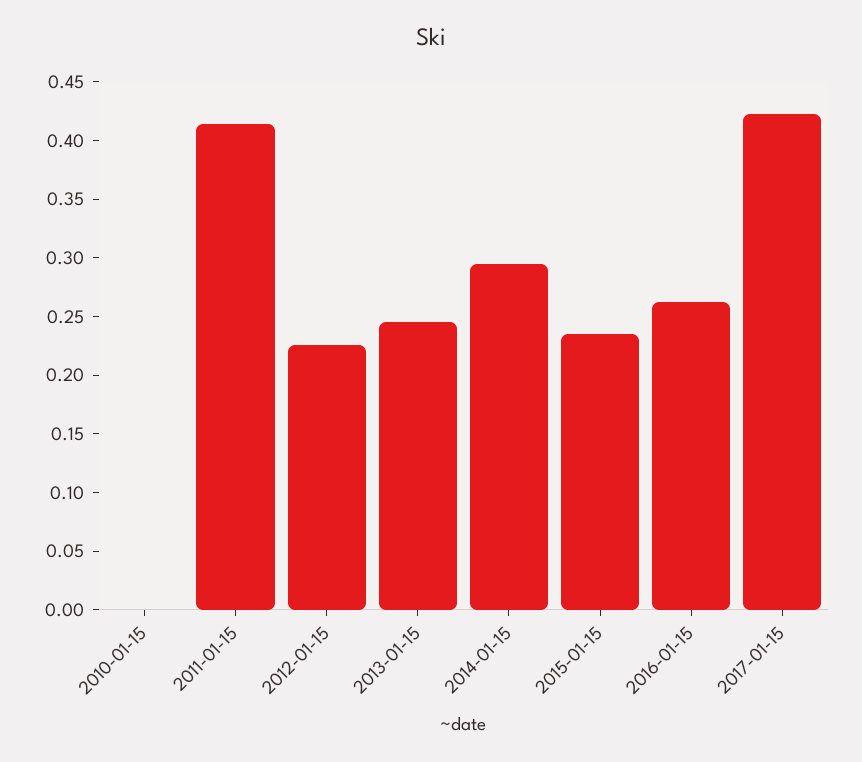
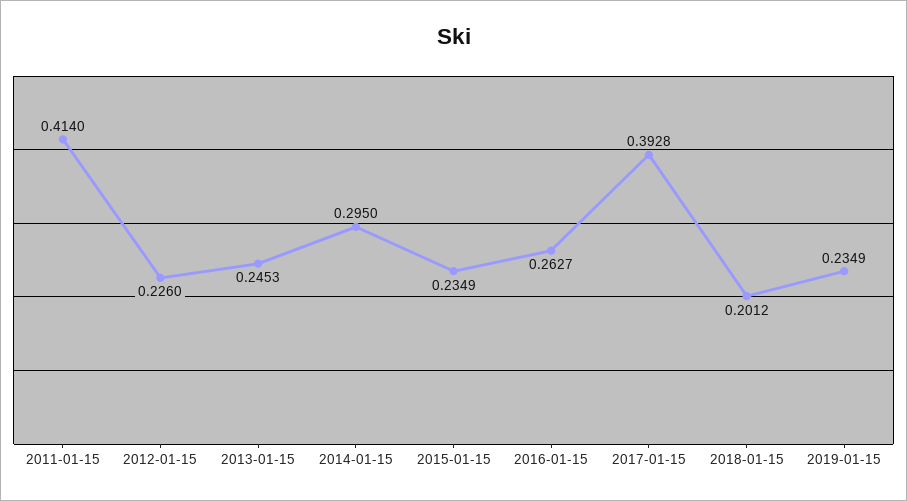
2010-01-15: 0 -> none
2017-01-15: 0.42 -> 0.3928
2018-01-15: none -> 0.2012
2019-01-15: none -> 0.2349

